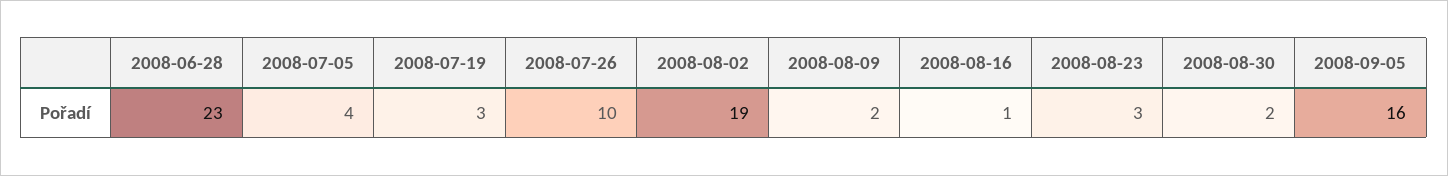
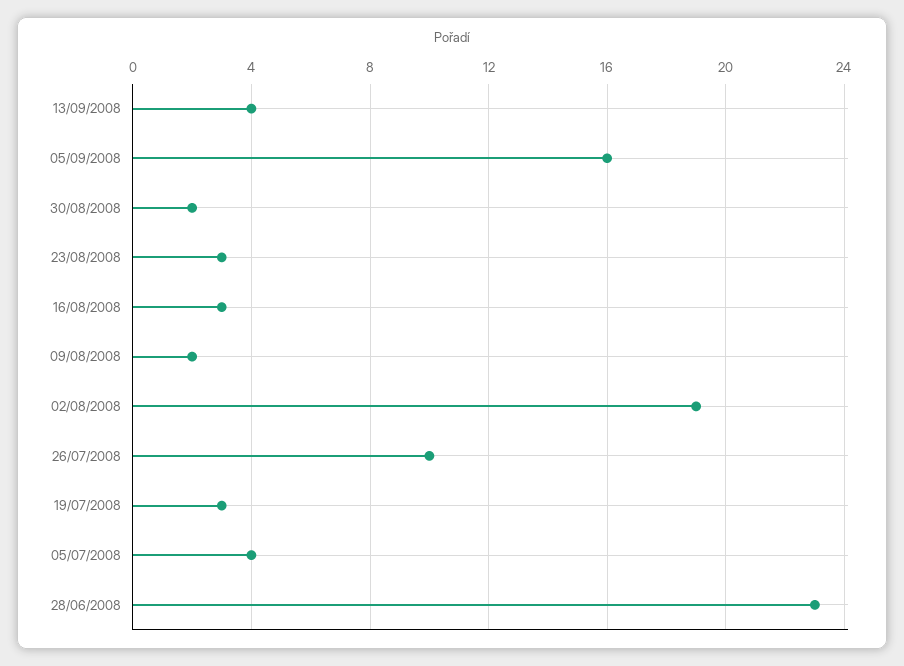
2008-08-16: 1 -> 3
13/09/2008: none -> 4

